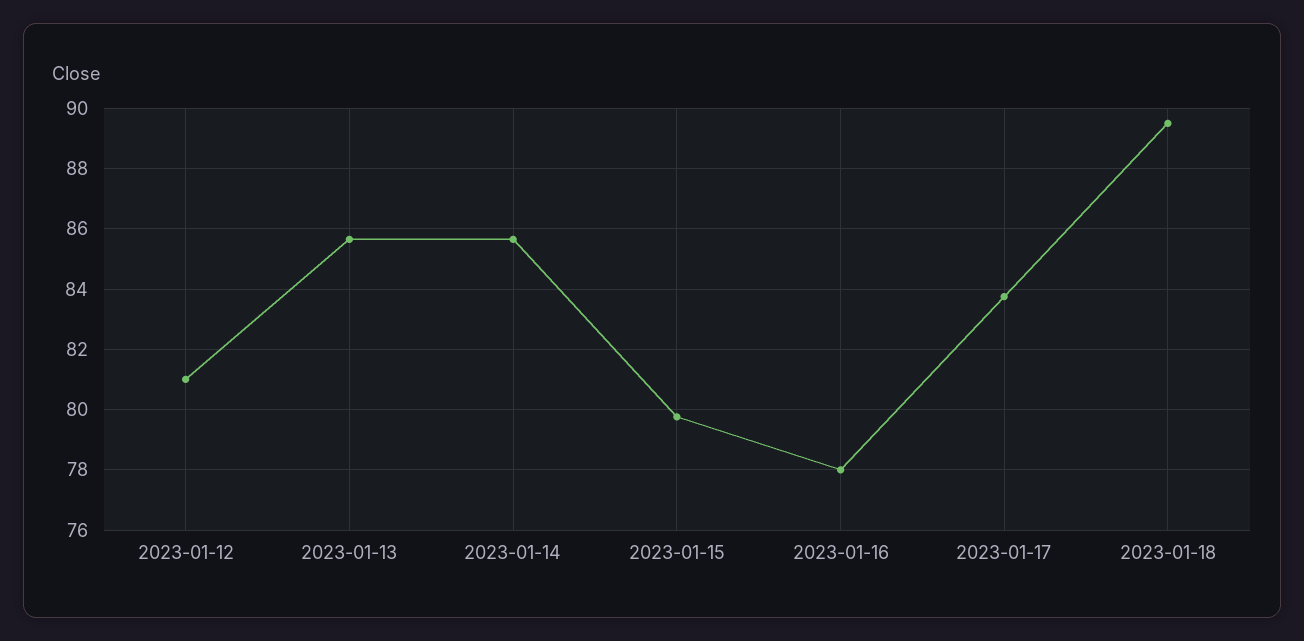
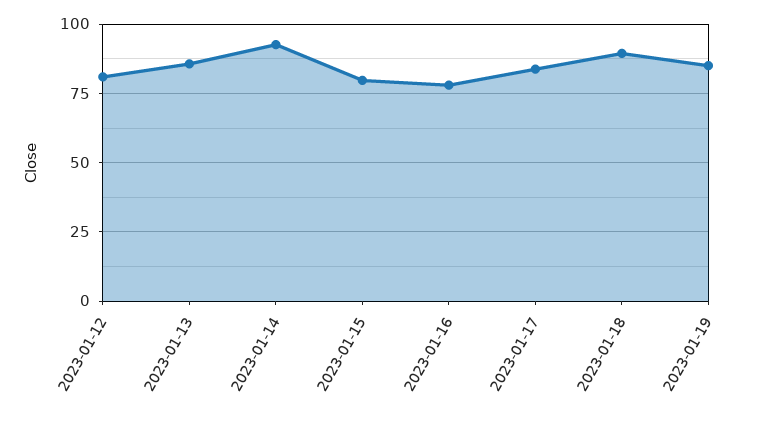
2023-01-14: 85.6 -> 92.5
2023-01-19: none -> 85

